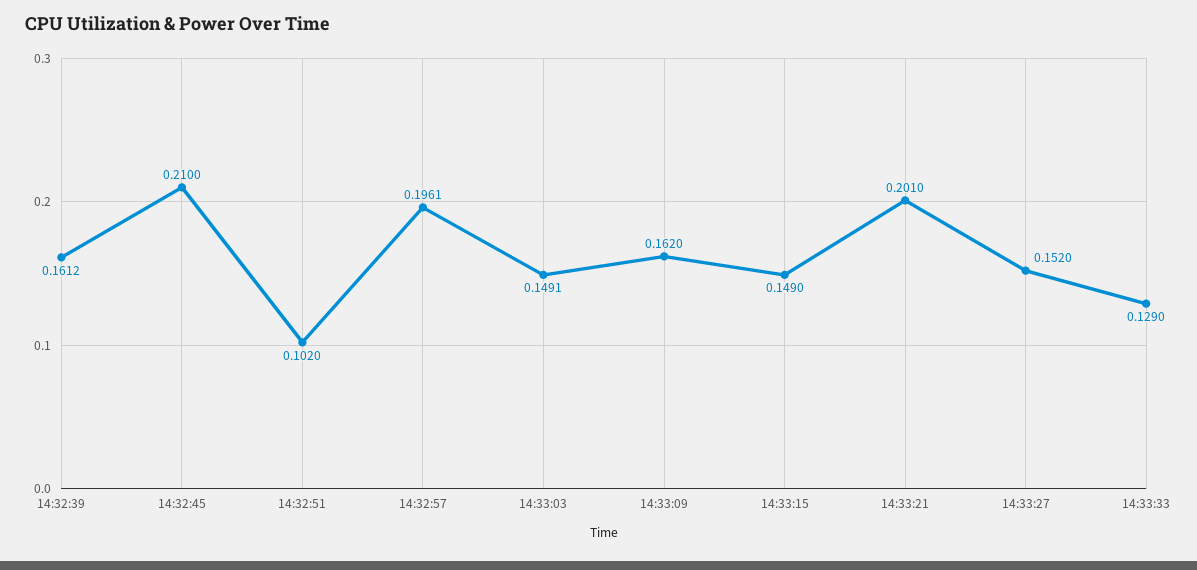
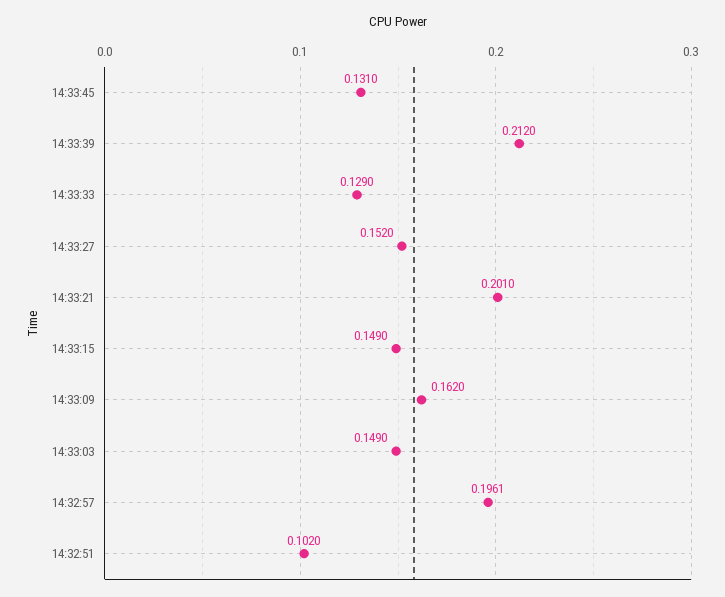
14:32:39: 0.1612 -> none
14:32:45: 0.21 -> none
14:33:03: 0.1491 -> 0.149
14:33:45: none -> 0.131
14:33:39: none -> 0.212

